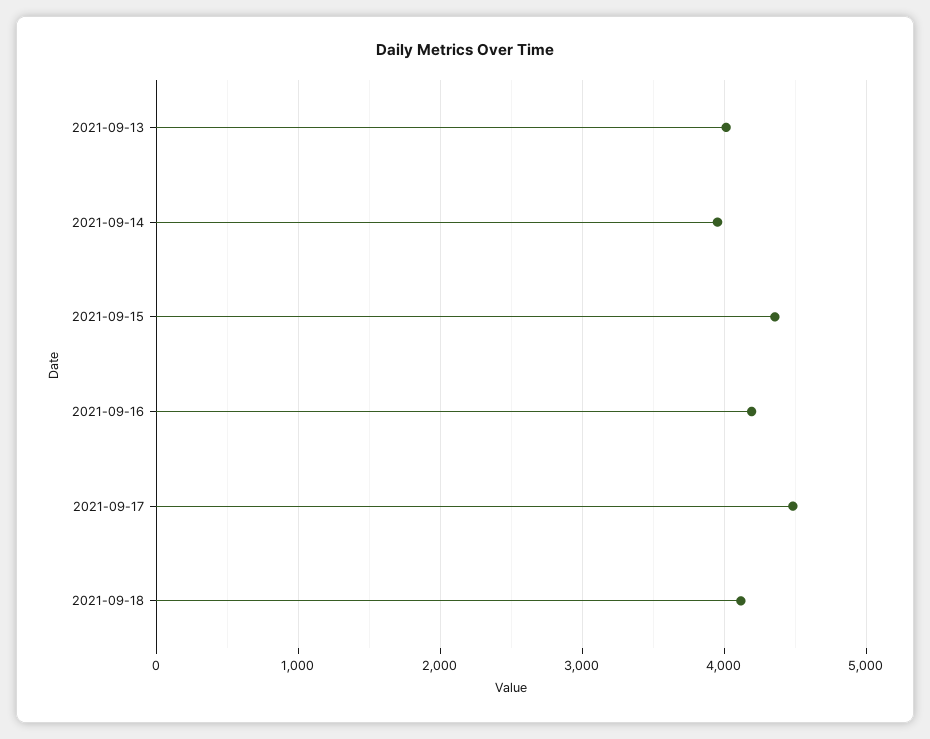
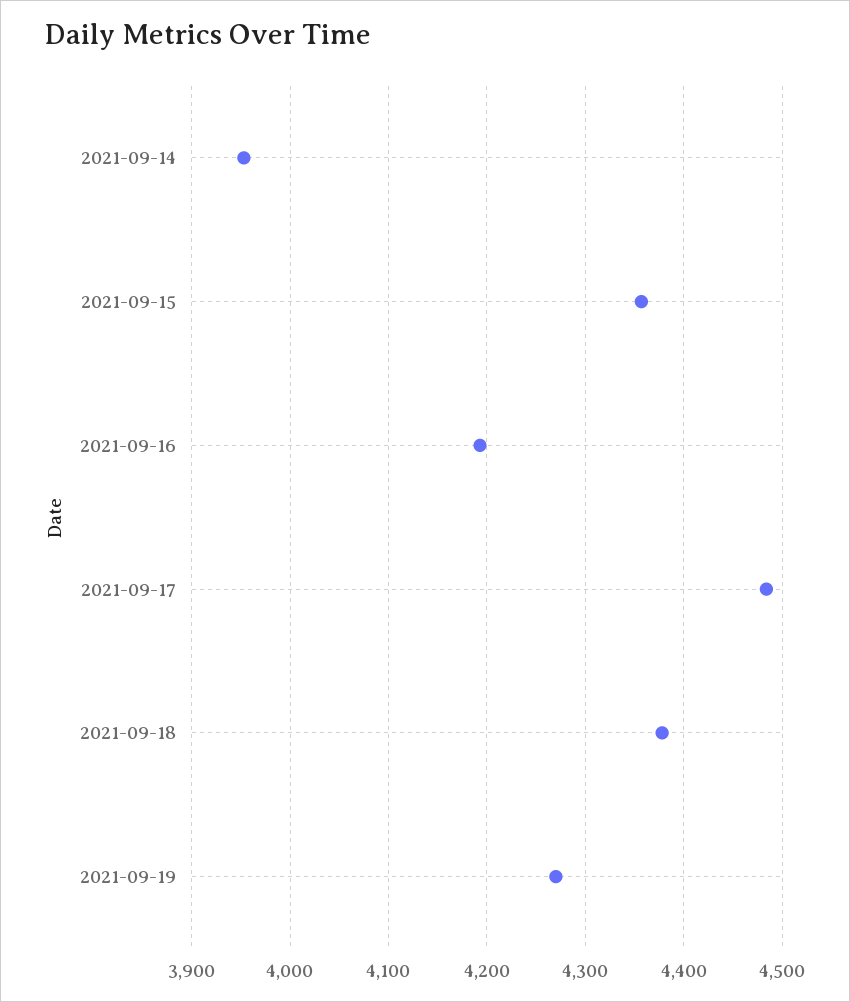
2021-09-13: 4000 -> none
2021-09-18: 4100 -> 4380
2021-09-19: none -> 4270

